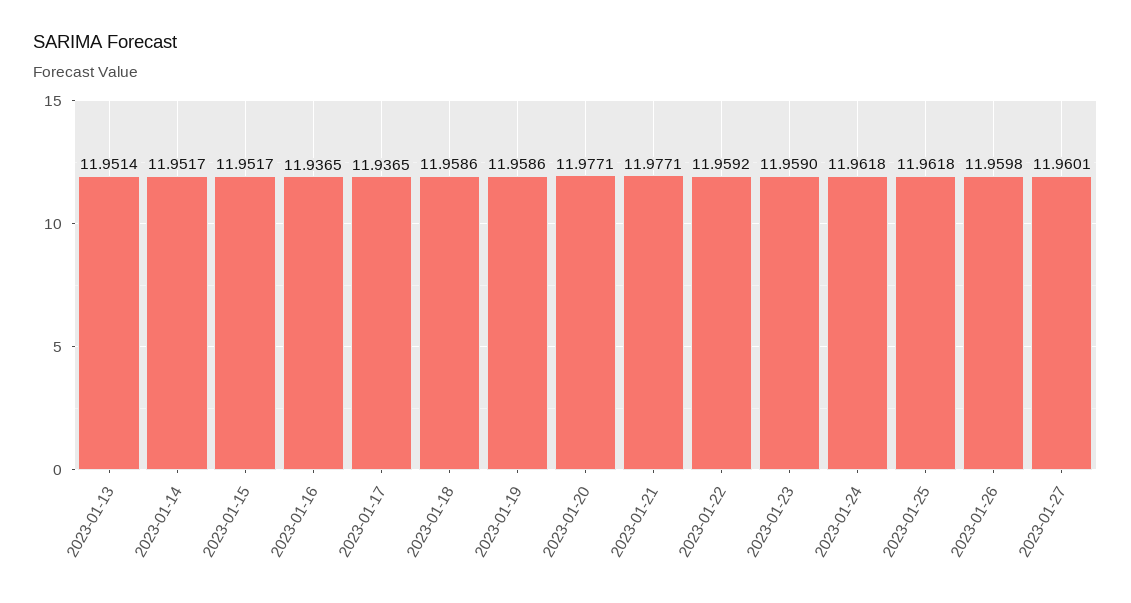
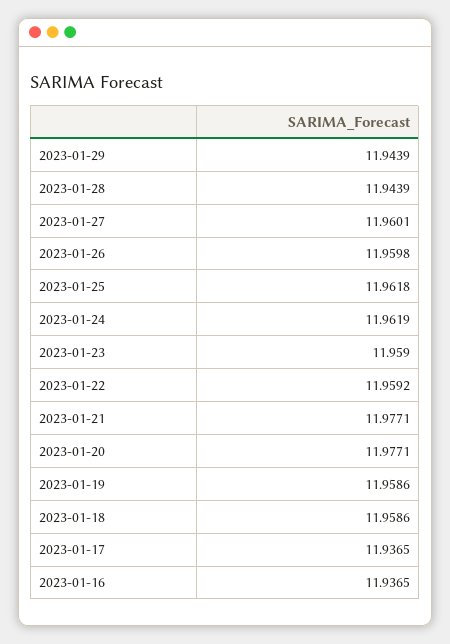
2023-01-13: 11.9514 -> none
2023-01-14: 11.9517 -> none
2023-01-15: 11.9517 -> none
2023-01-24: 11.9618 -> 11.9619
2023-01-29: none -> 11.9439
2023-01-28: none -> 11.9439

